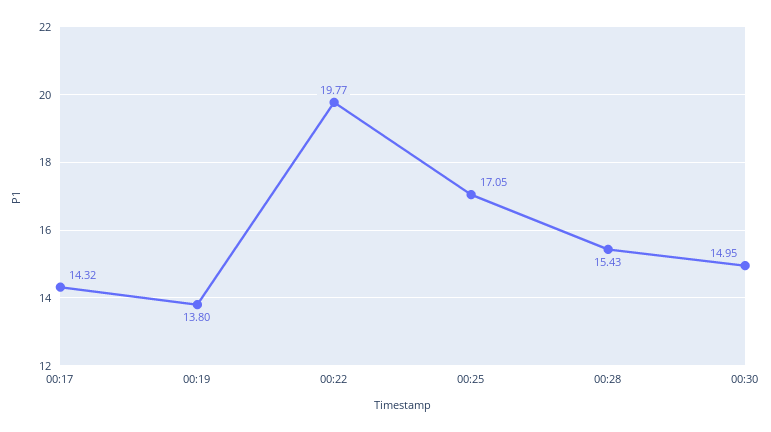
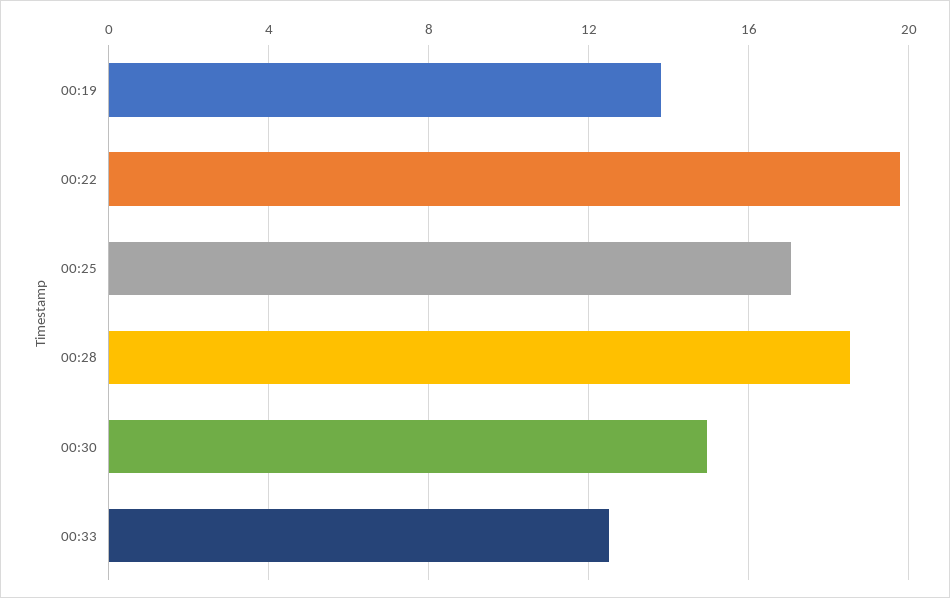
00:17: 14.32 -> none
00:28: 15.43 -> 18.5
00:33: none -> 12.5

